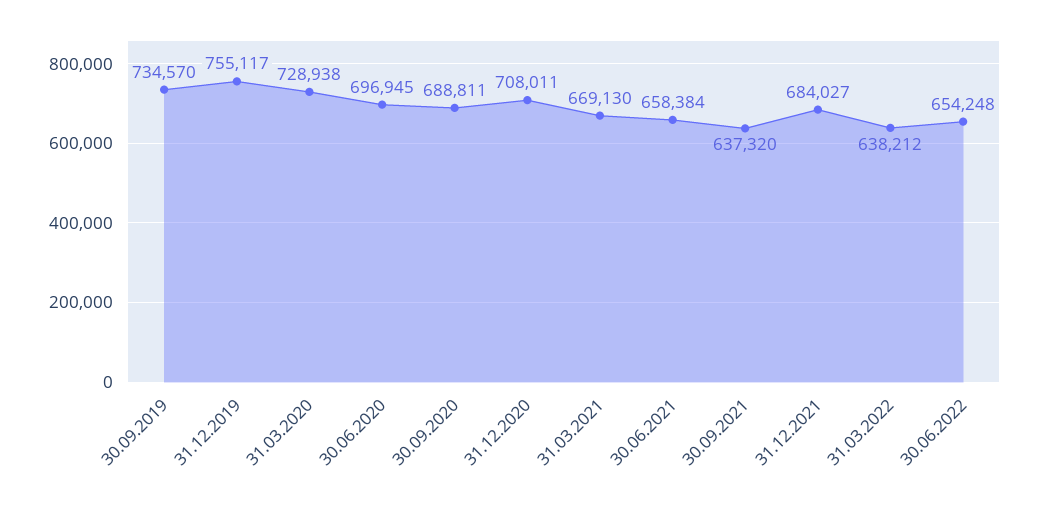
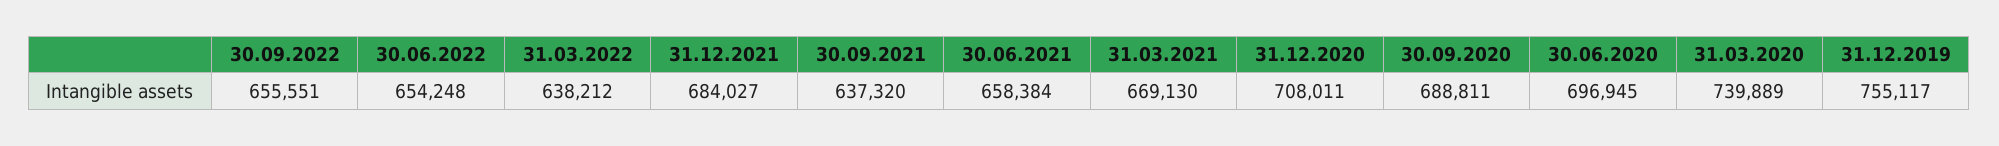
30.09.2019: 734570 -> none
31.03.2020: 728938 -> 739889
30.09.2022: none -> 655551

